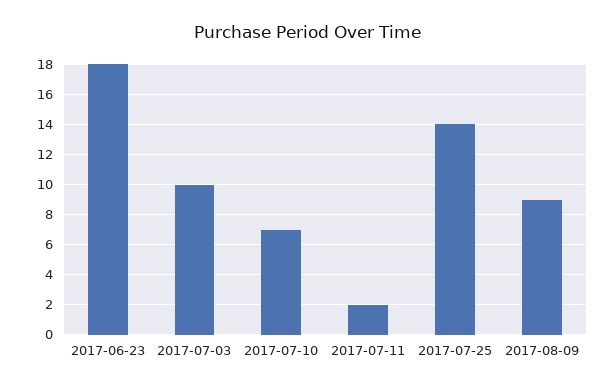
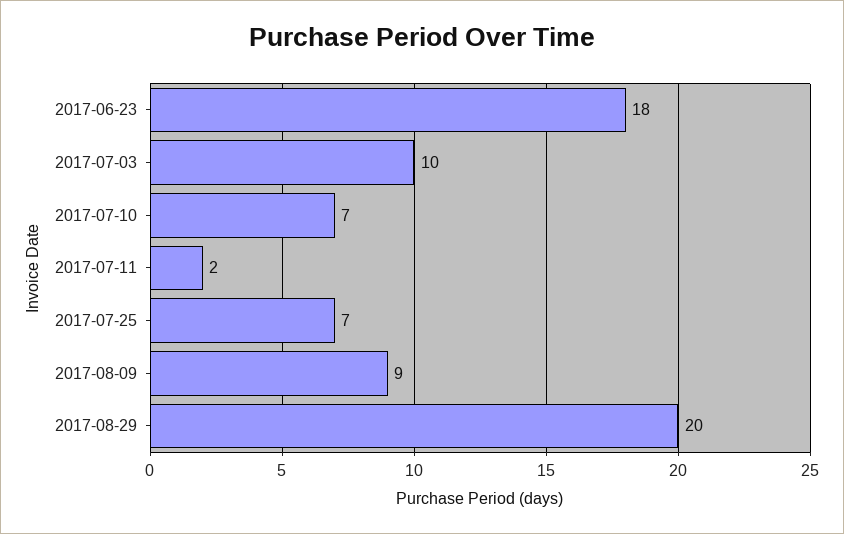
2017-07-25: 14 -> 7
2017-08-29: none -> 20

